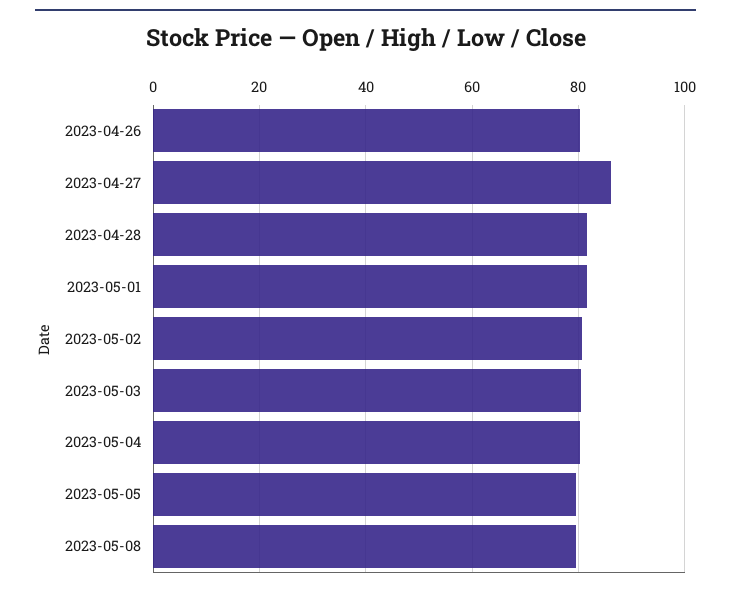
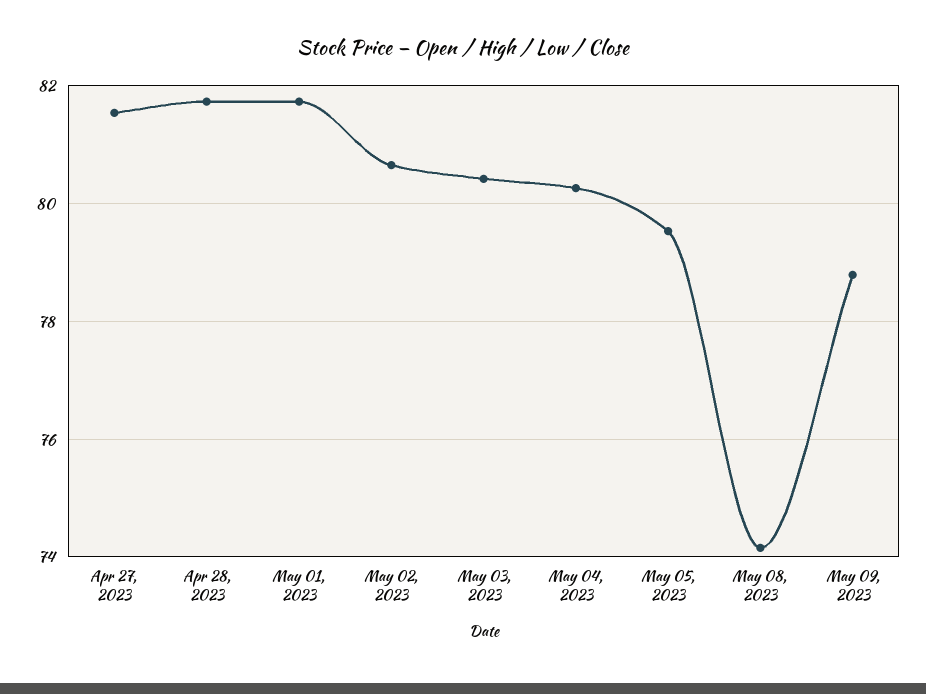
2023-04-26: 80 -> none
2023-04-27: 86 -> 81.6
2023-05-08: 80 -> 74.2
May 09, 2023: none -> 78.8

